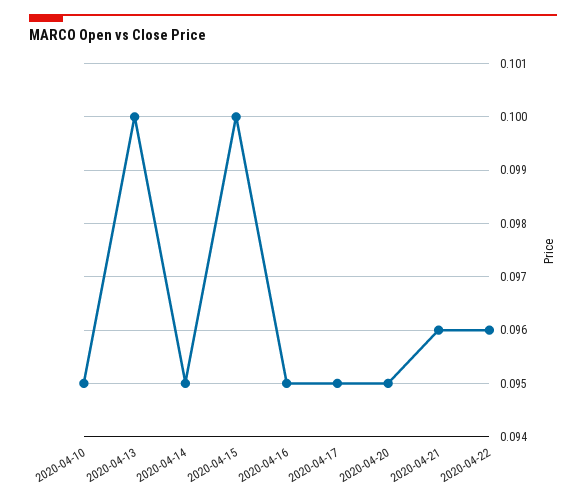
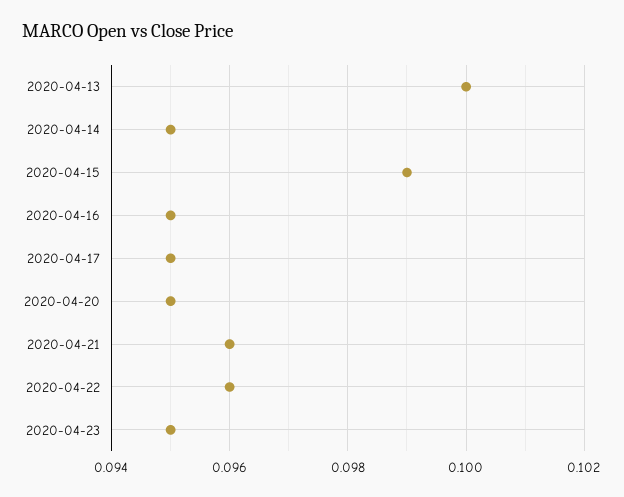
2020-04-10: 0.095 -> none
2020-04-15: 0.1 -> 0.099
2020-04-23: none -> 0.095

